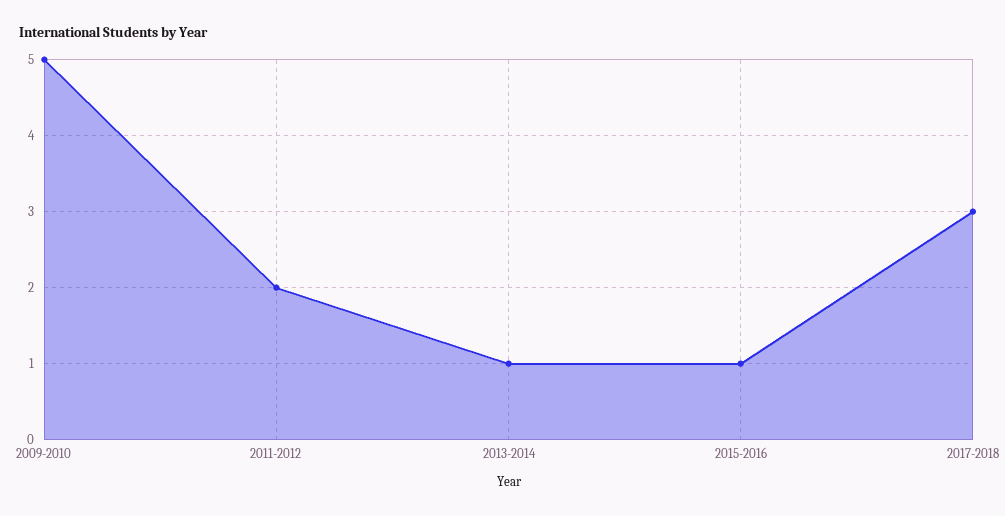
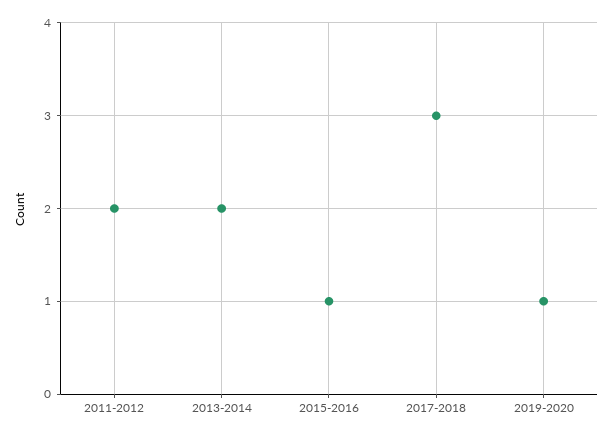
2009-2010: 5 -> none
2013-2014: 1 -> 2
2019-2020: none -> 1

